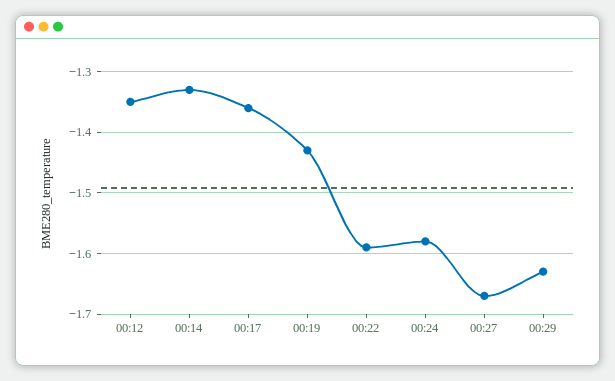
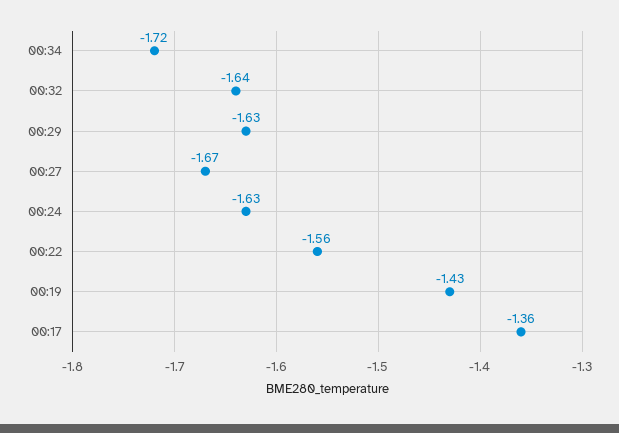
00:12: -1.35 -> none
00:14: -1.33 -> none
00:22: -1.59 -> -1.56
00:24: -1.58 -> -1.63
00:34: none -> -1.72
00:32: none -> -1.64

